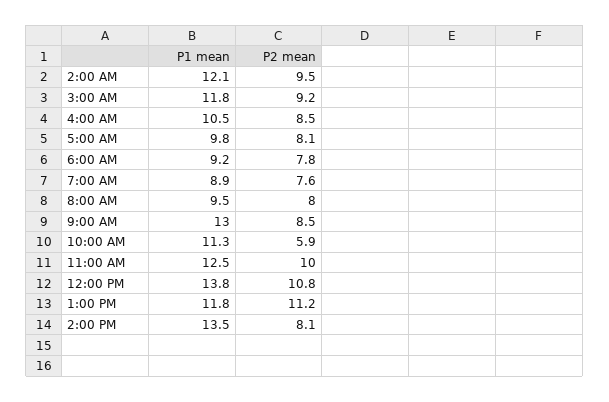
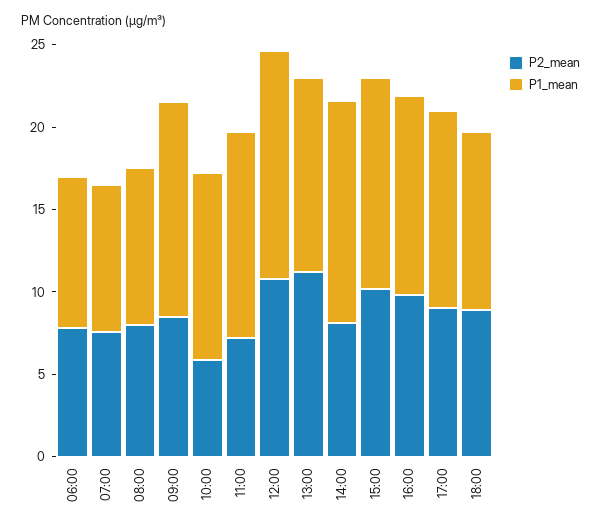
P1 mean, 2:00 AM: 12.1 -> none
P2 mean, 2:00 AM: 9.5 -> none
P1 mean, 3:00 AM: 11.8 -> none
P2 mean, 3:00 AM: 9.2 -> none
P1 mean, 4:00 AM: 10.5 -> none
P2 mean, 4:00 AM: 8.5 -> none
P1 mean, 5:00 AM: 9.8 -> none
P2 mean, 5:00 AM: 8.1 -> none
P2 mean, 11:00 AM: 10 -> 7
P2 mean, 15:00: none -> 10
P1 mean, 15:00: none -> 13
P2 mean, 16:00: none -> 10
P1 mean, 16:00: none -> 12
P2 mean, 17:00: none -> 9
P1 mean, 17:00: none -> 12
P2 mean, 18:00: none -> 9
P1 mean, 18:00: none -> 11

